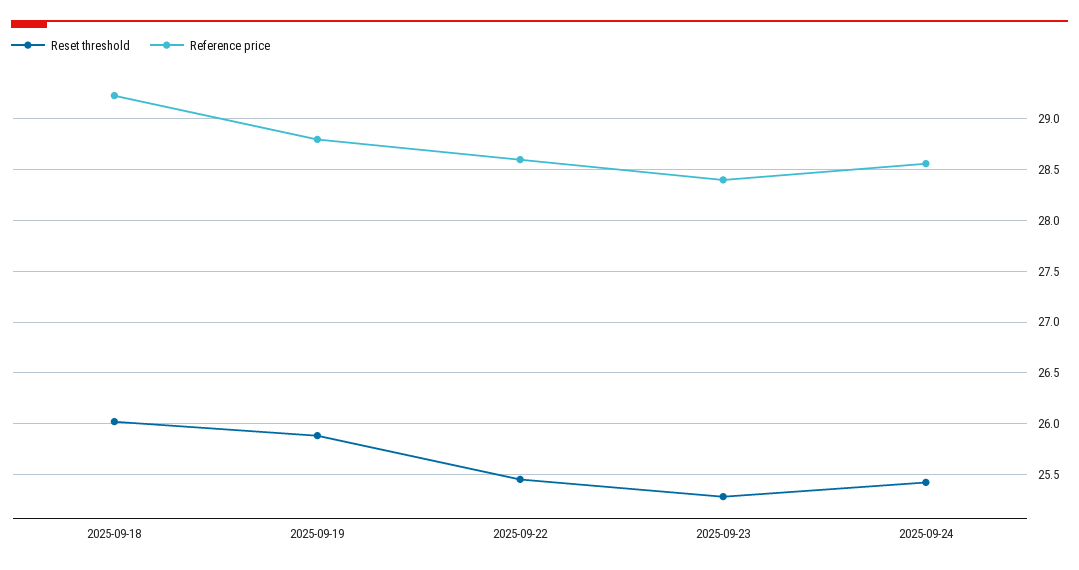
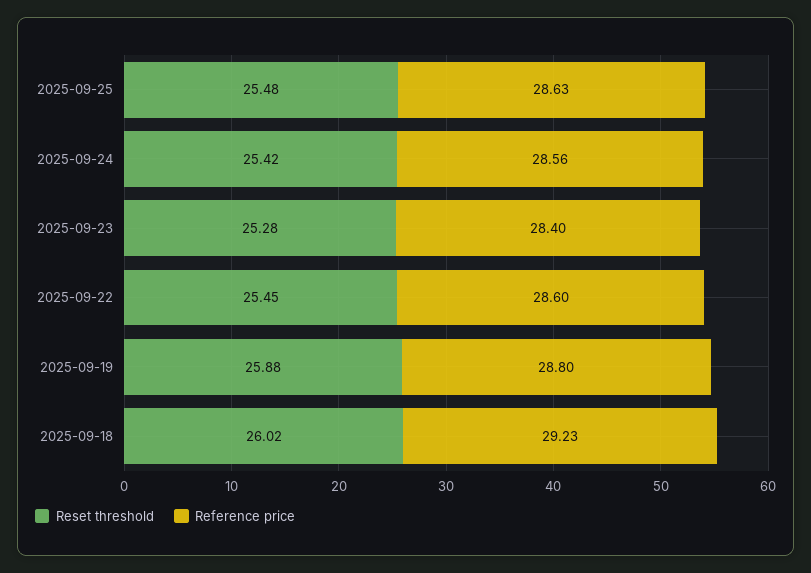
Reset threshold, 2025-09-25: none -> 25.48
Reference price, 2025-09-25: none -> 28.63

